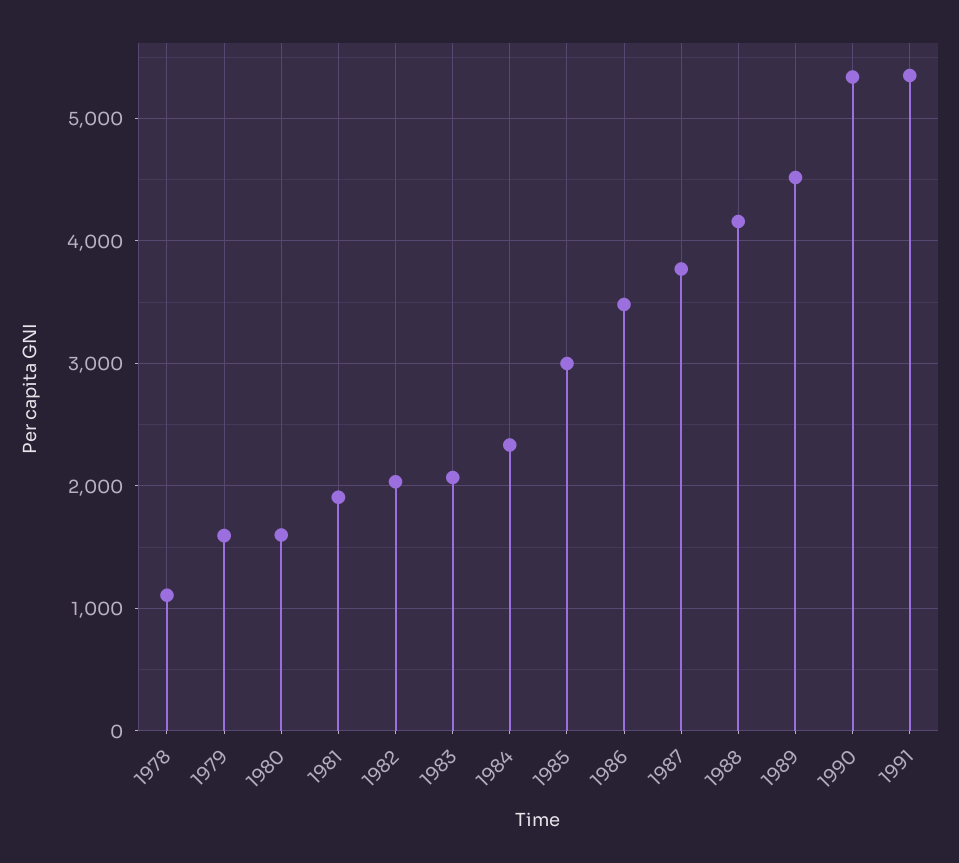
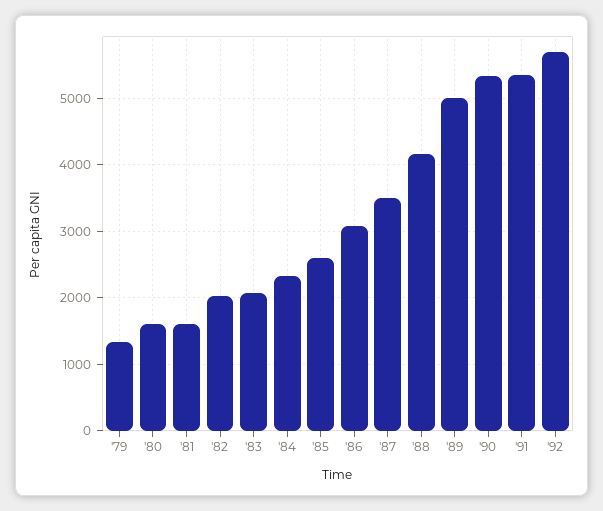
1978: 1100 -> none
1979: 1600 -> 1300
1981: 1900 -> 1600
1985: 3000 -> 2600
1986: 3500 -> 3100
1987: 3800 -> 3500
1989: 4500 -> 5000
'92: none -> 5700

